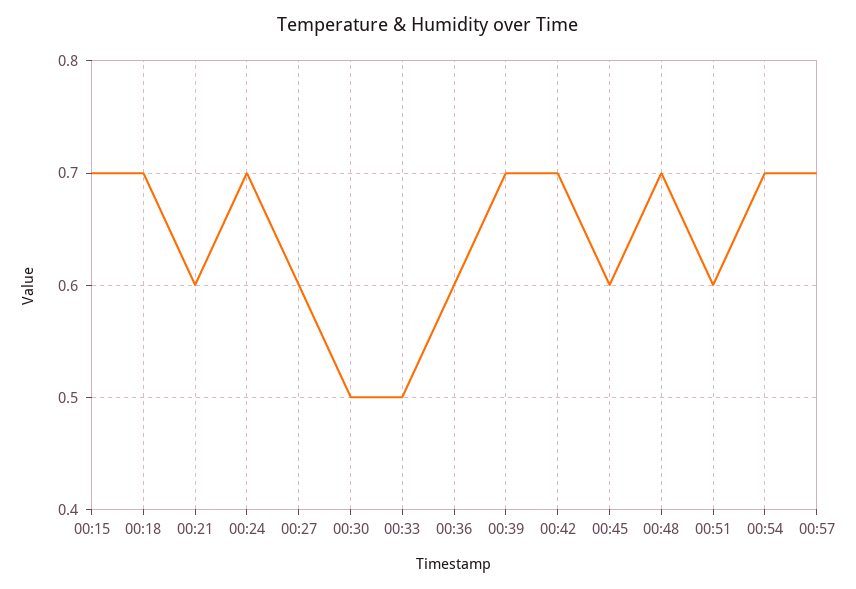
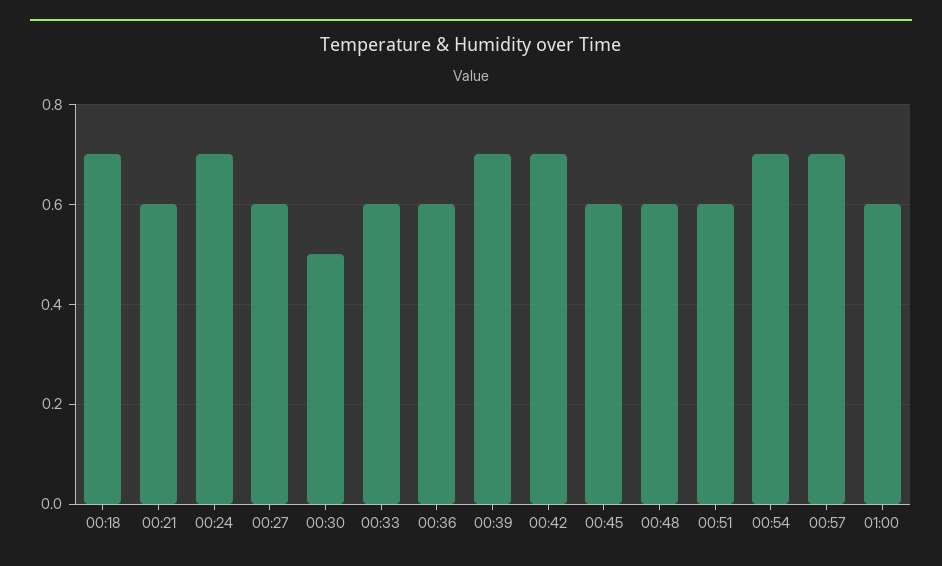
00:15: 0.7 -> none
00:33: 0.5 -> 0.6
00:48: 0.7 -> 0.6
01:00: none -> 0.6

